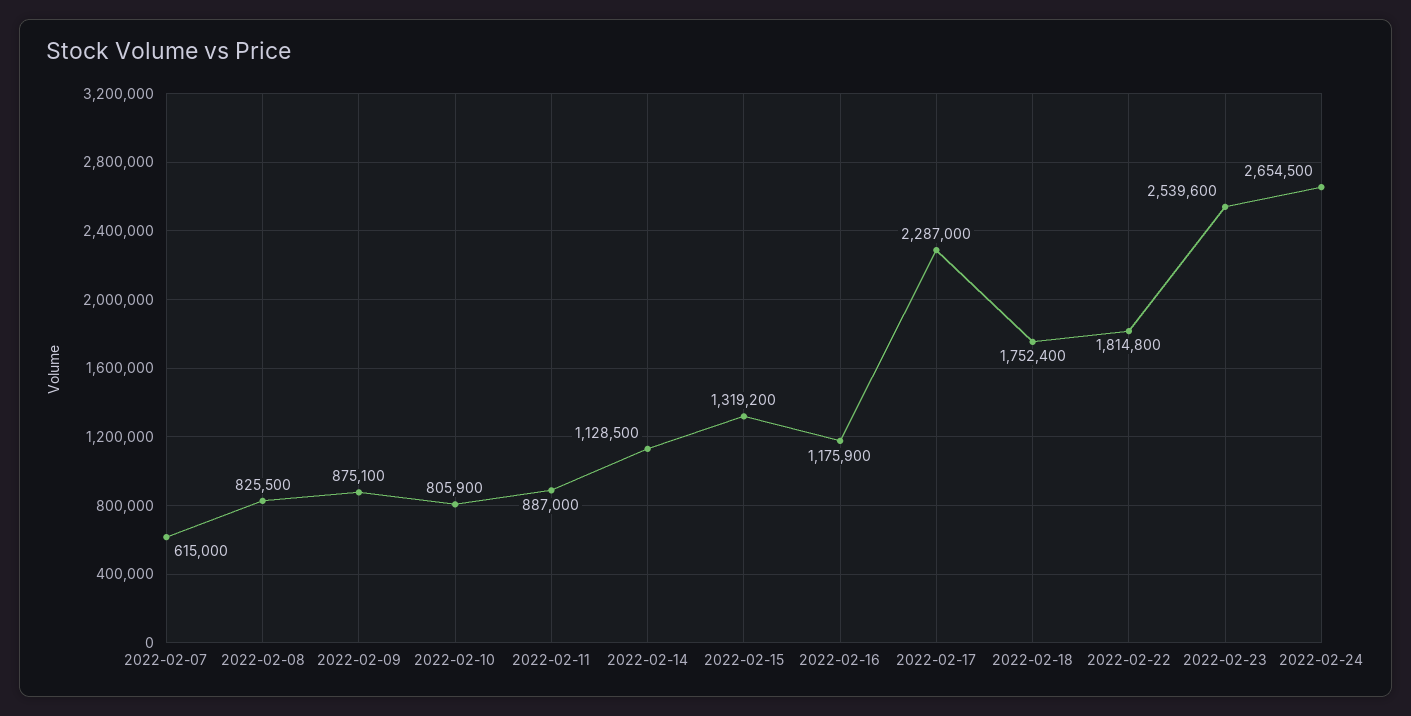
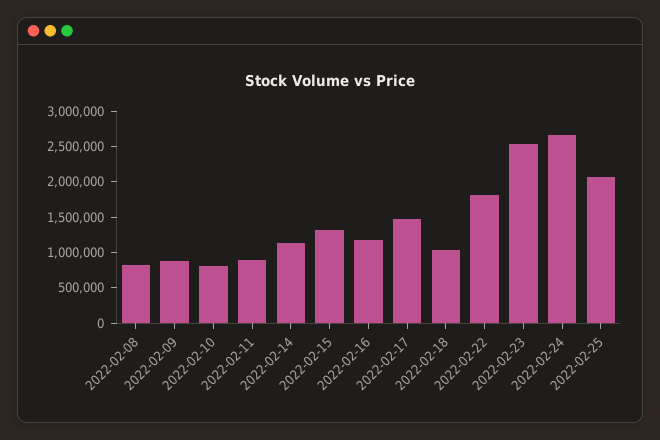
2022-02-07: 615000 -> none
2022-02-17: 2287000 -> 1500000
2022-02-18: 1752400 -> 1000000
2022-02-25: none -> 2000000

